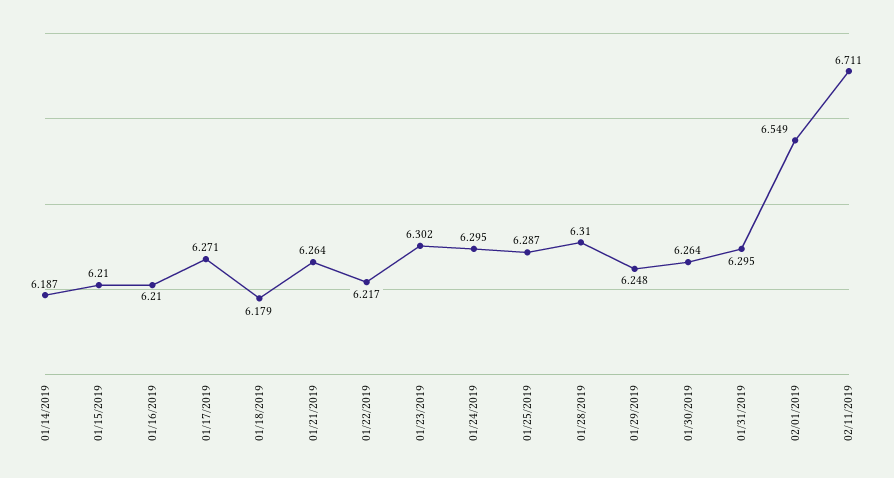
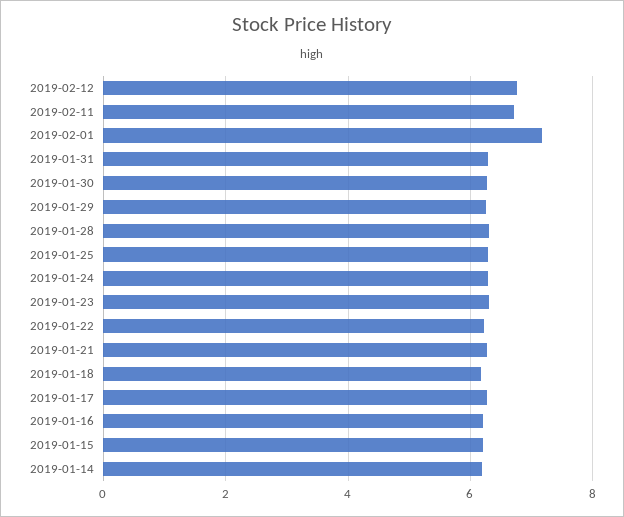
02/01/2019: 6.549 -> 7.2
2019-02-12: none -> 6.8

